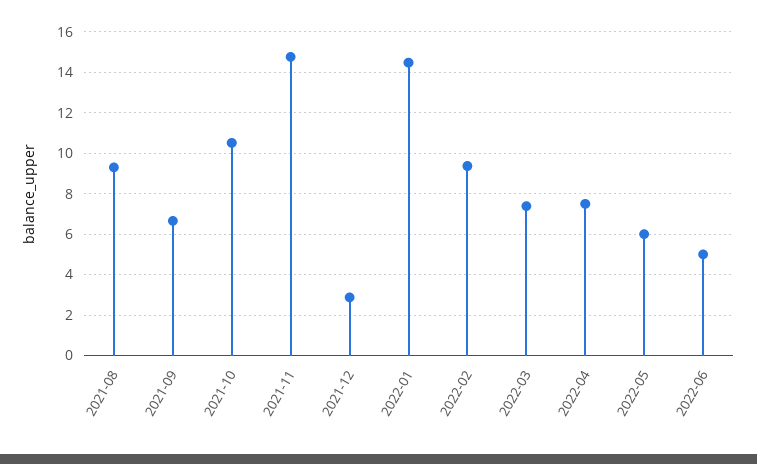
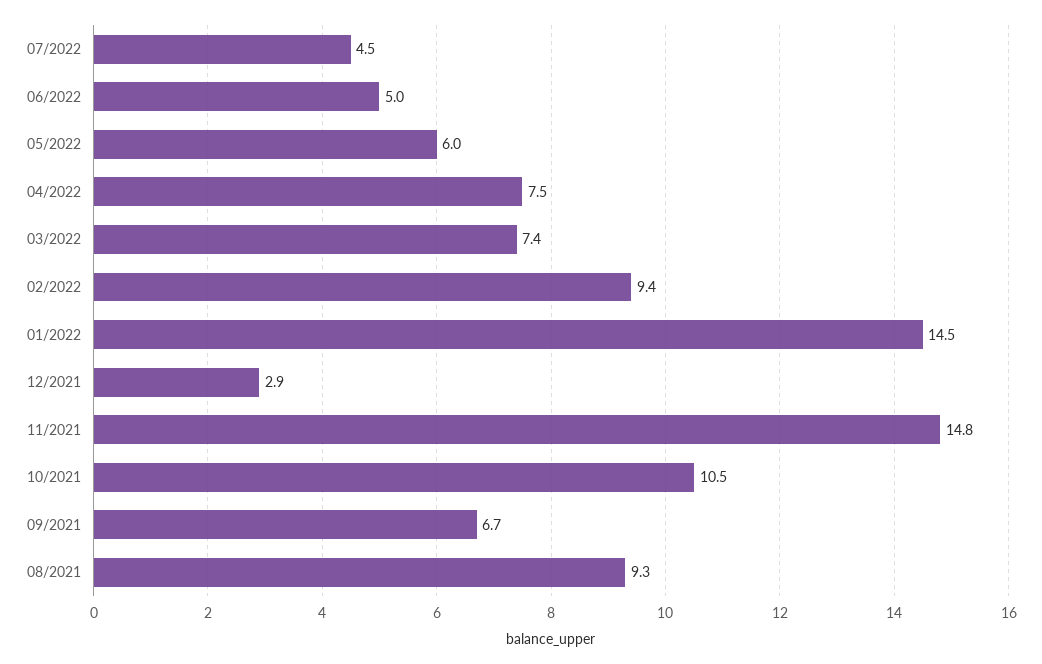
07/2022: none -> 4.5

